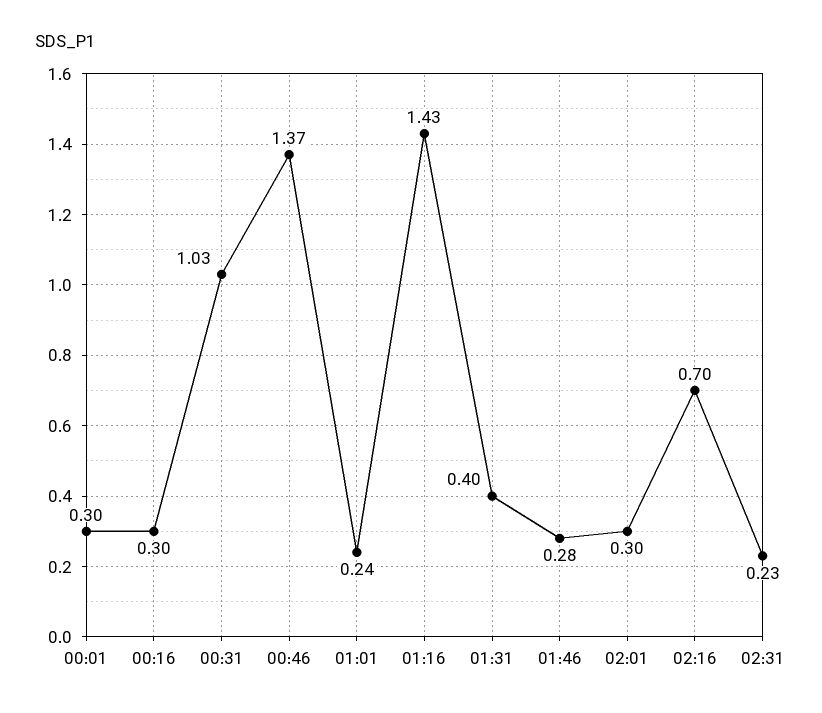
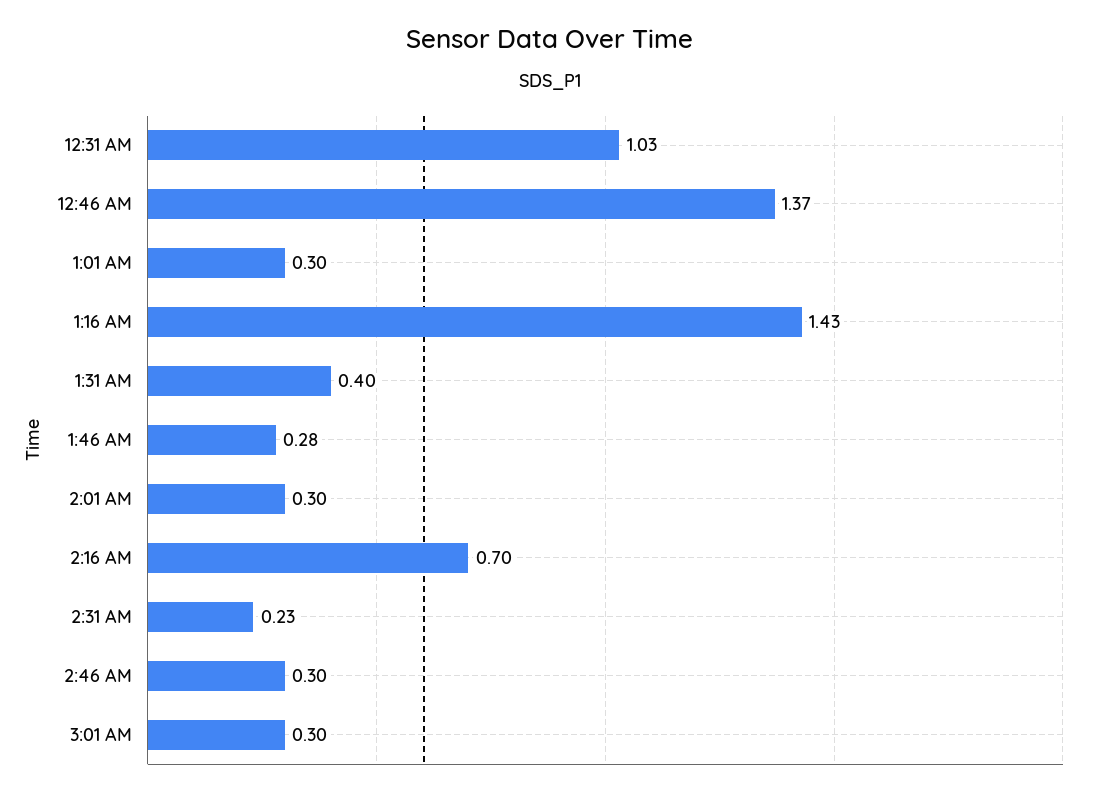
00:01: 0.3 -> none
00:16: 0.3 -> none
01:01: 0.24 -> 0.3
2:46 AM: none -> 0.3
3:01 AM: none -> 0.3

